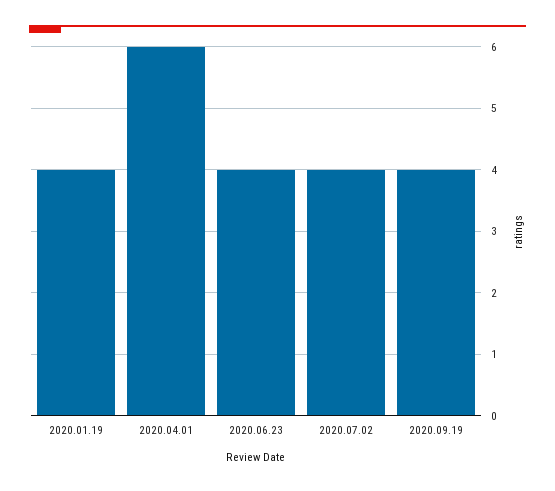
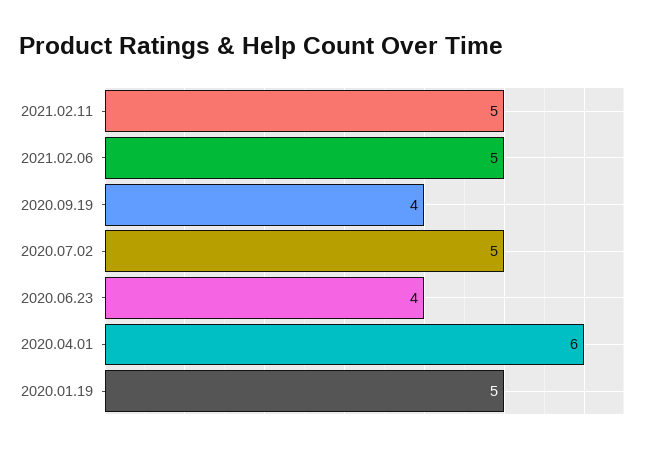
2020.01.19: 4 -> 5
2020.07.02: 4 -> 5
2021.02.11: none -> 5
2021.02.06: none -> 5

